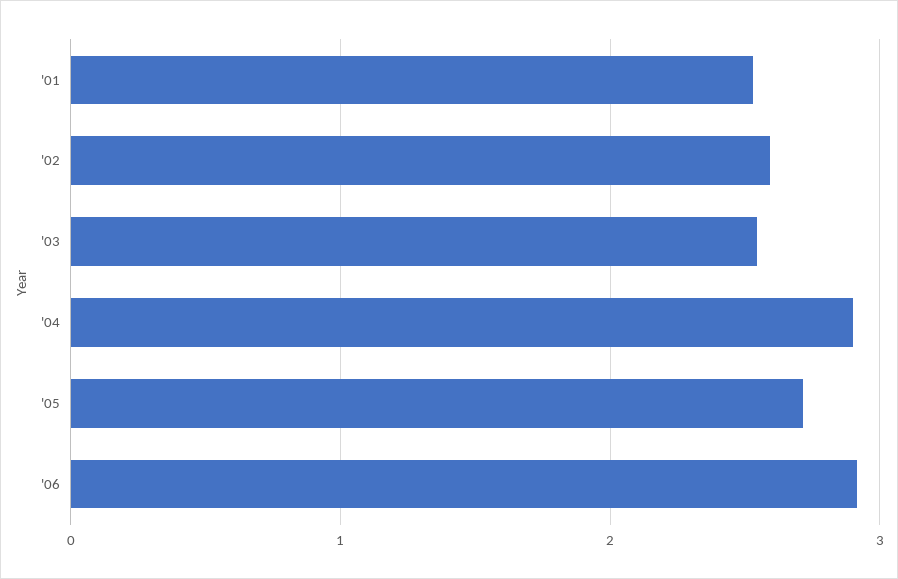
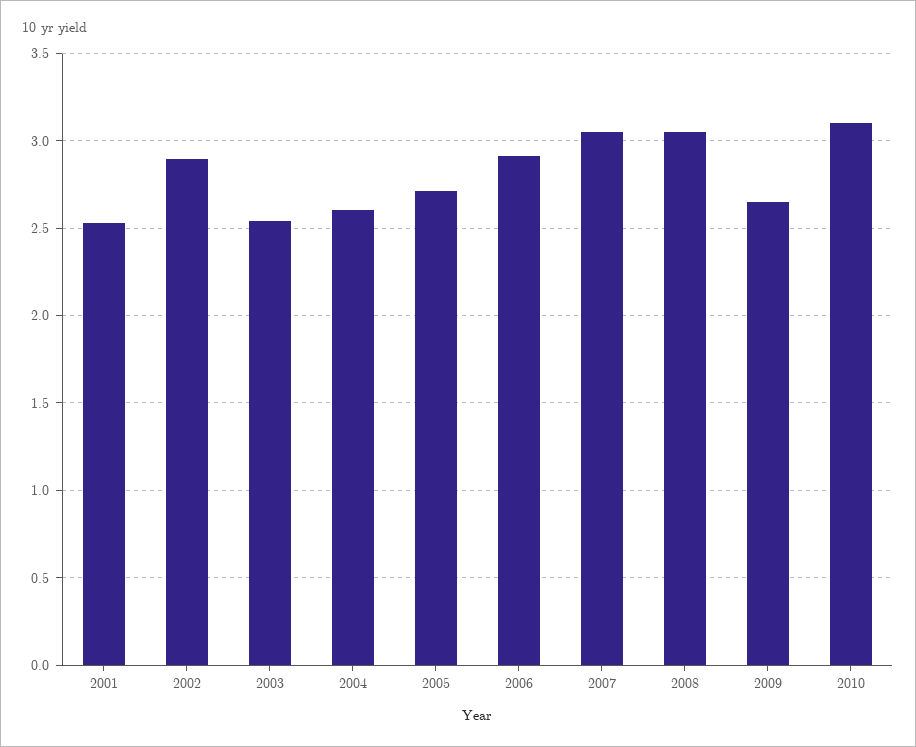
'02: 2.6 -> 2.9
'04: 2.9 -> 2.6
2007: none -> 3.05
2008: none -> 3.05
2009: none -> 2.65
2010: none -> 3.1

